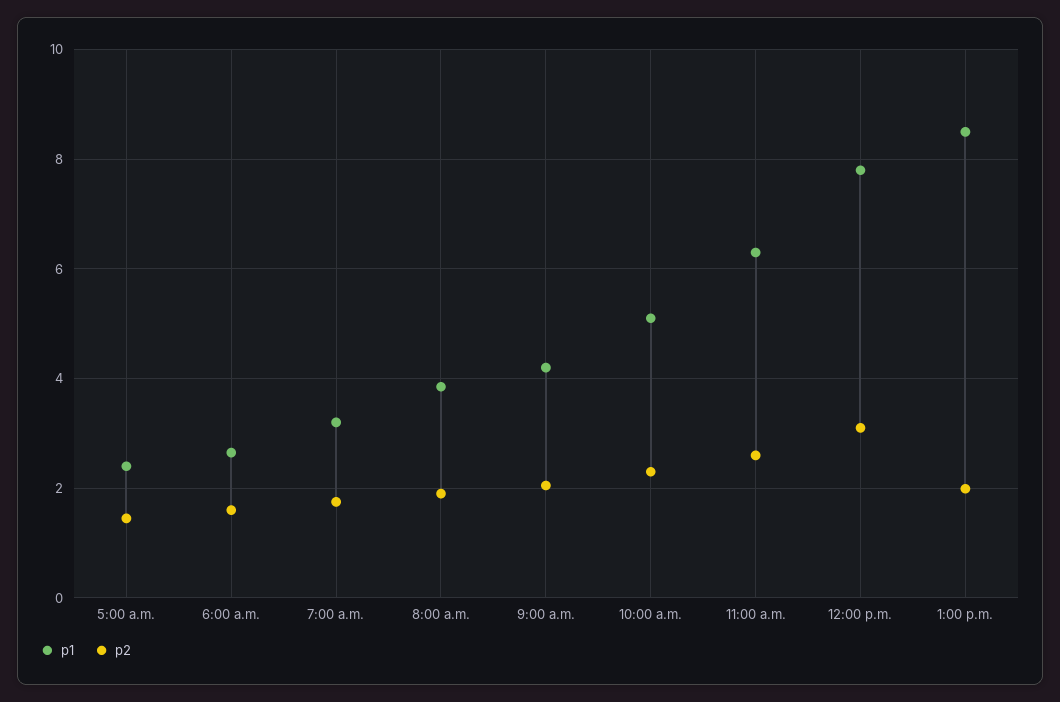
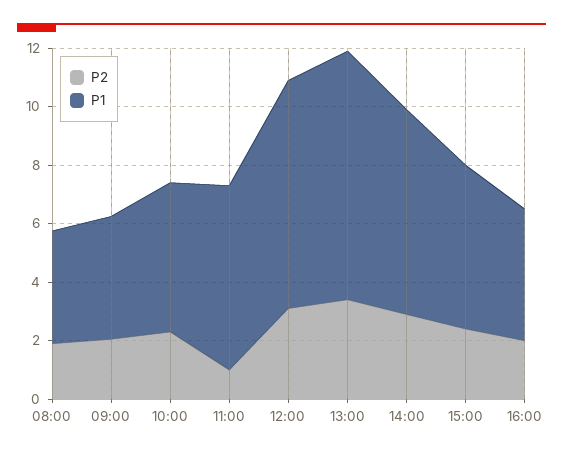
p1, 5:00 a.m.: 2.4 -> none
p2, 5:00 a.m.: 1.4 -> none
p1, 6:00 a.m.: 2.6 -> none
p2, 6:00 a.m.: 1.6 -> none
p1, 7:00 a.m.: 3.2 -> none
p2, 7:00 a.m.: 1.8 -> none
p2, 11:00 a.m.: 2.6 -> 1
p2, 1:00 p.m.: 2 -> 3.5
p2, 14:00: none -> 3
p1, 14:00: none -> 7
p2, 15:00: none -> 2.5
p1, 15:00: none -> 5.5
p2, 16:00: none -> 2
p1, 16:00: none -> 4.5

